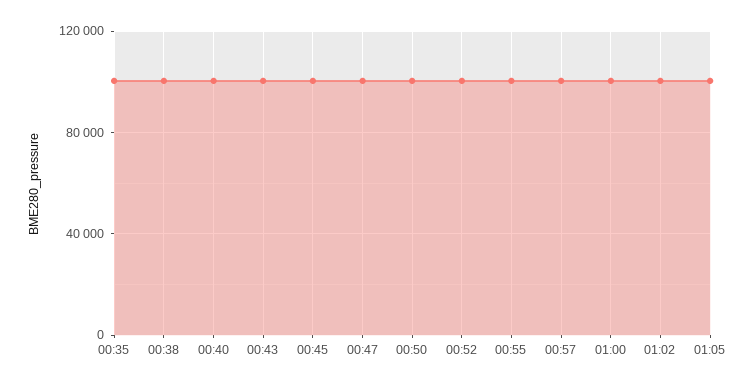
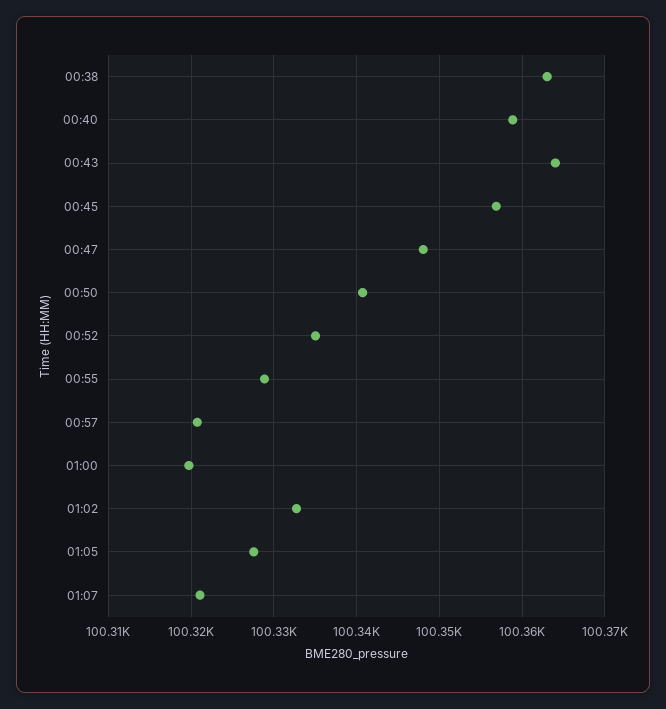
00:35: 100000 -> none
01:07: none -> 100321

